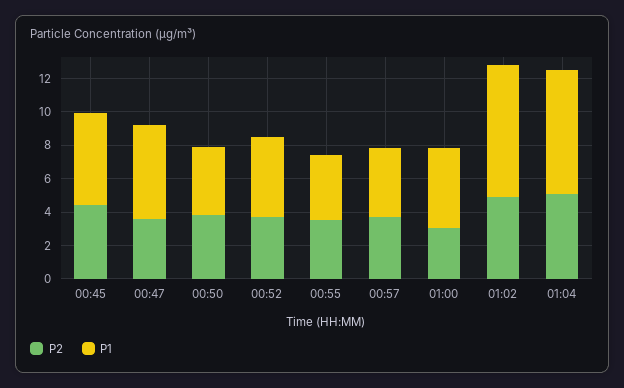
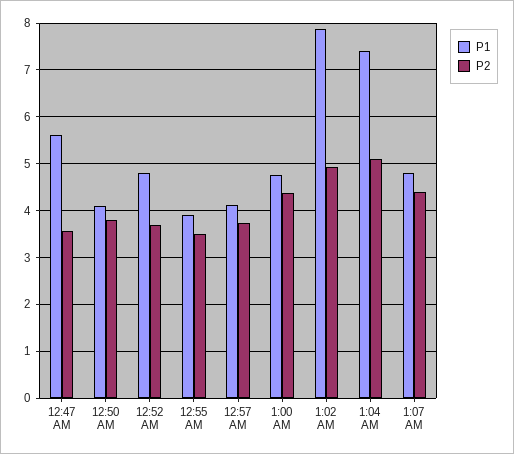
P2, 00:45: 4.5 -> none
P1, 00:45: 5.5 -> none
P2, 01:00: 3 -> 4.4
P1, 1:07 AM: none -> 4.8
P2, 1:07 AM: none -> 4.4

